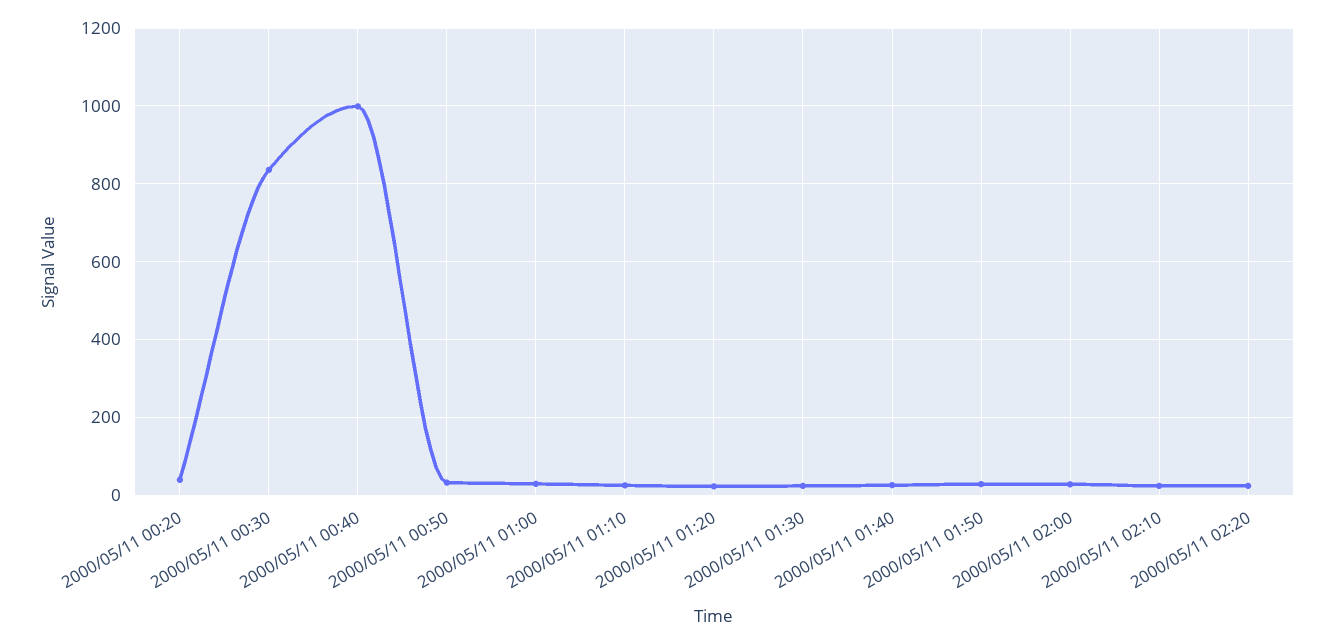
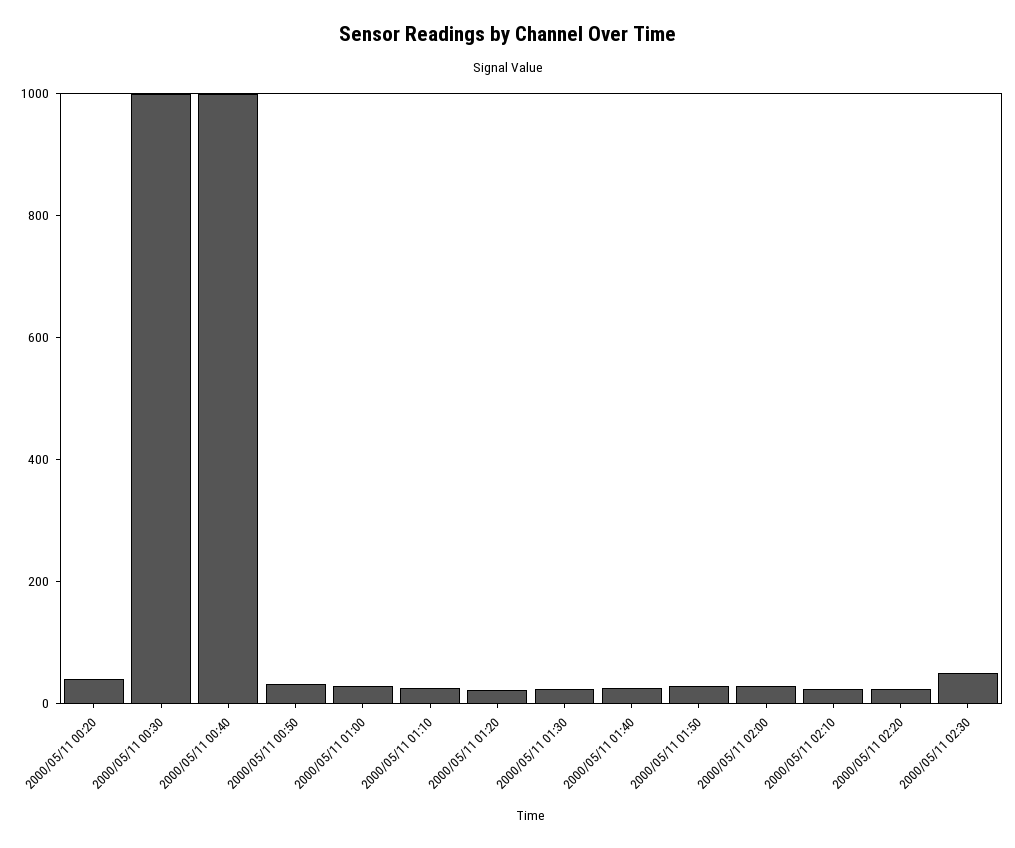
2000/05/11 00:30: 840 -> 1000
2000/05/11 02:30: none -> 50

